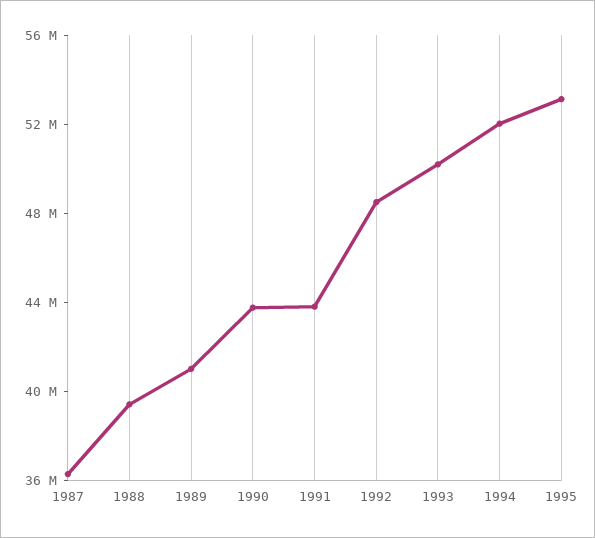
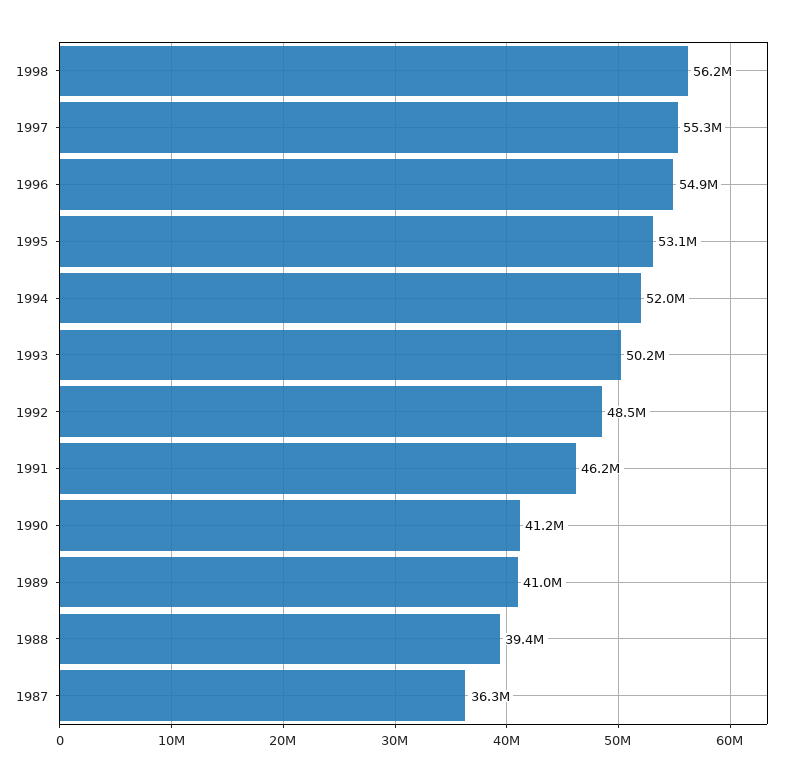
1990: 44000000 -> 41200000
1991: 44000000 -> 46200000
1998: none -> 56200000
1997: none -> 55300000
1996: none -> 54900000

